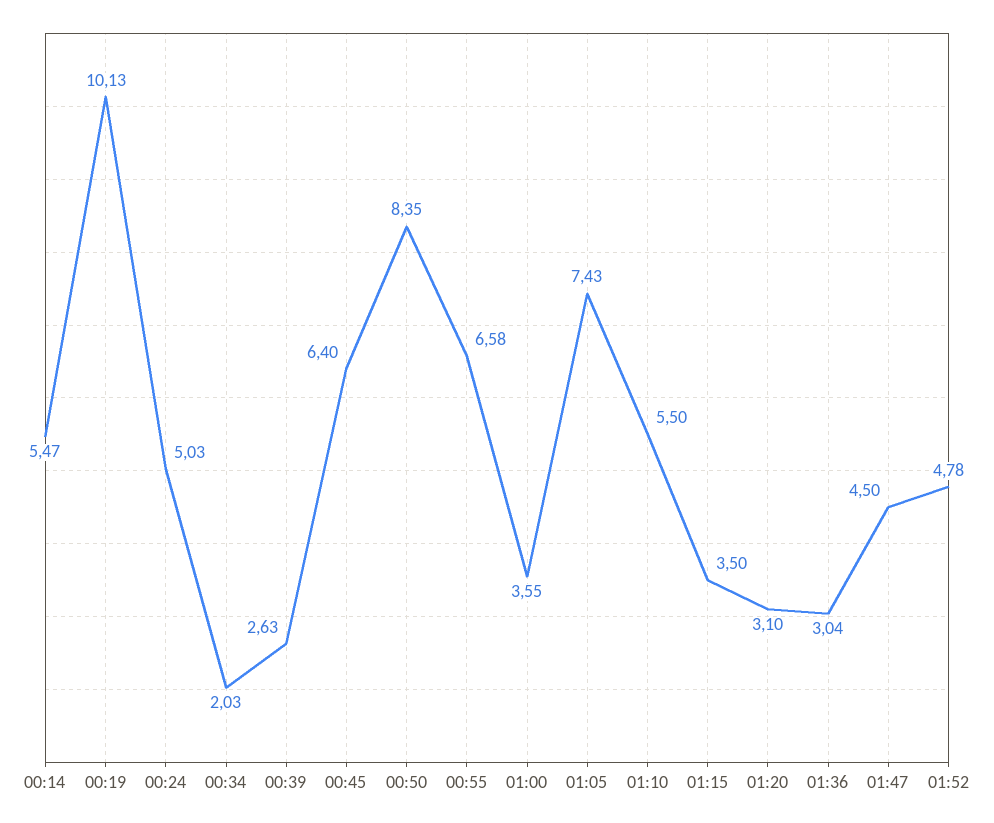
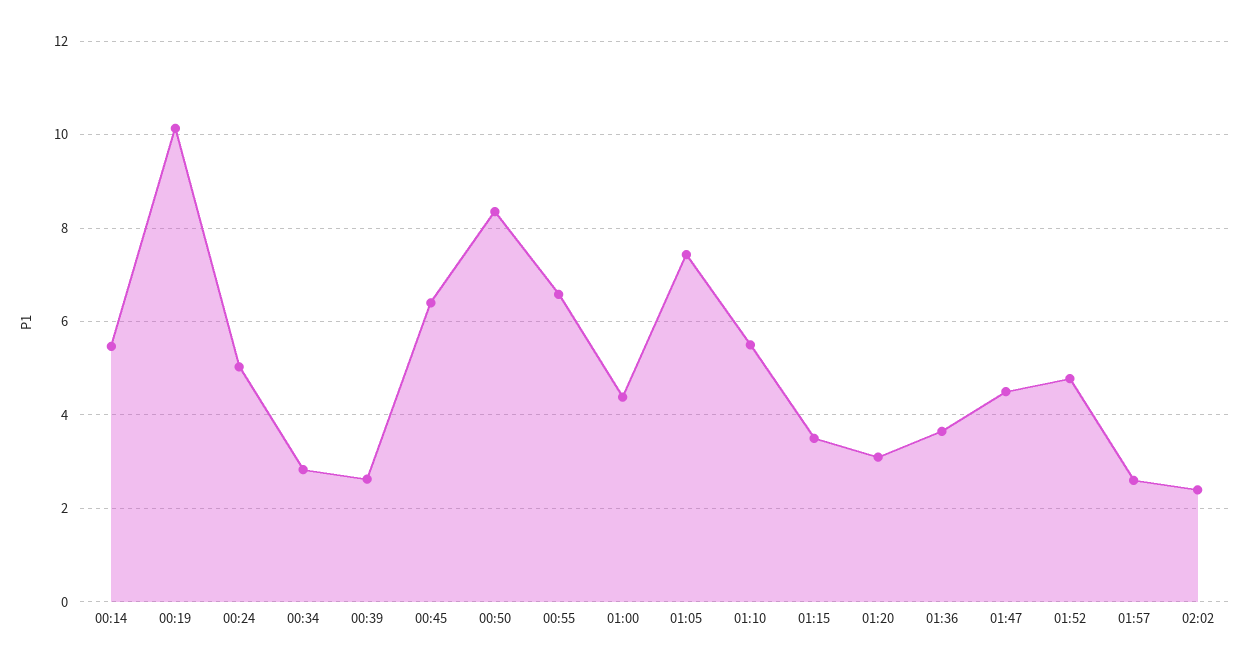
00:34: 2.03 -> 2.8
01:00: 3.55 -> 4.4
01:36: 3.04 -> 3.6
01:57: none -> 2.6
02:02: none -> 2.4

